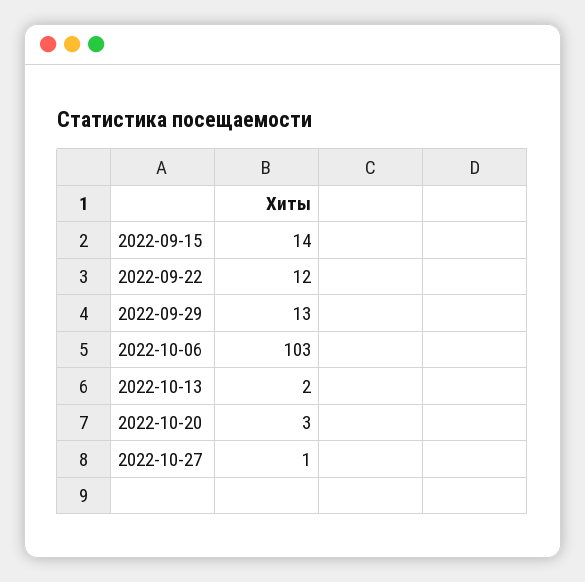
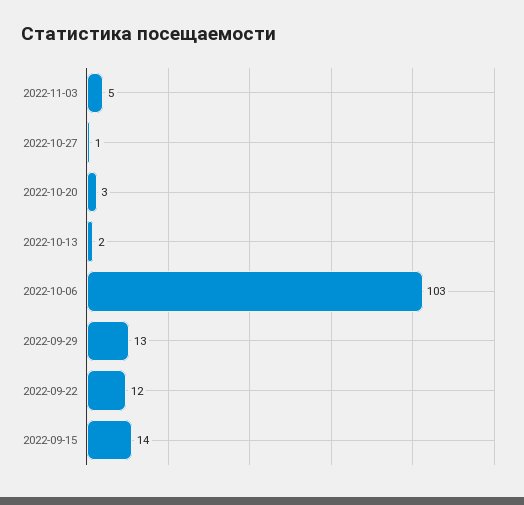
2022-11-03: none -> 5

